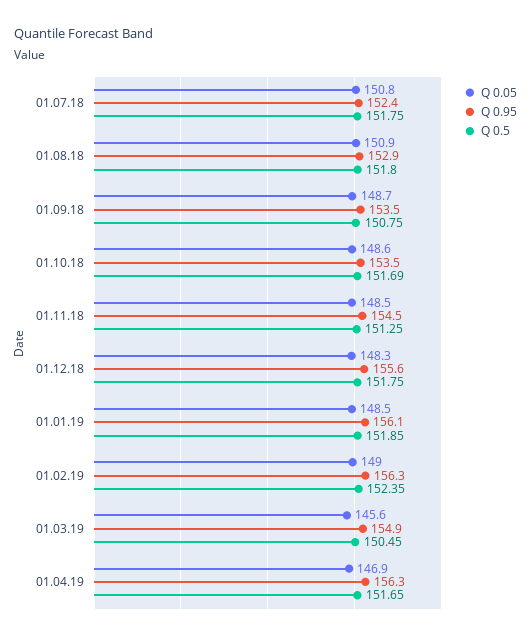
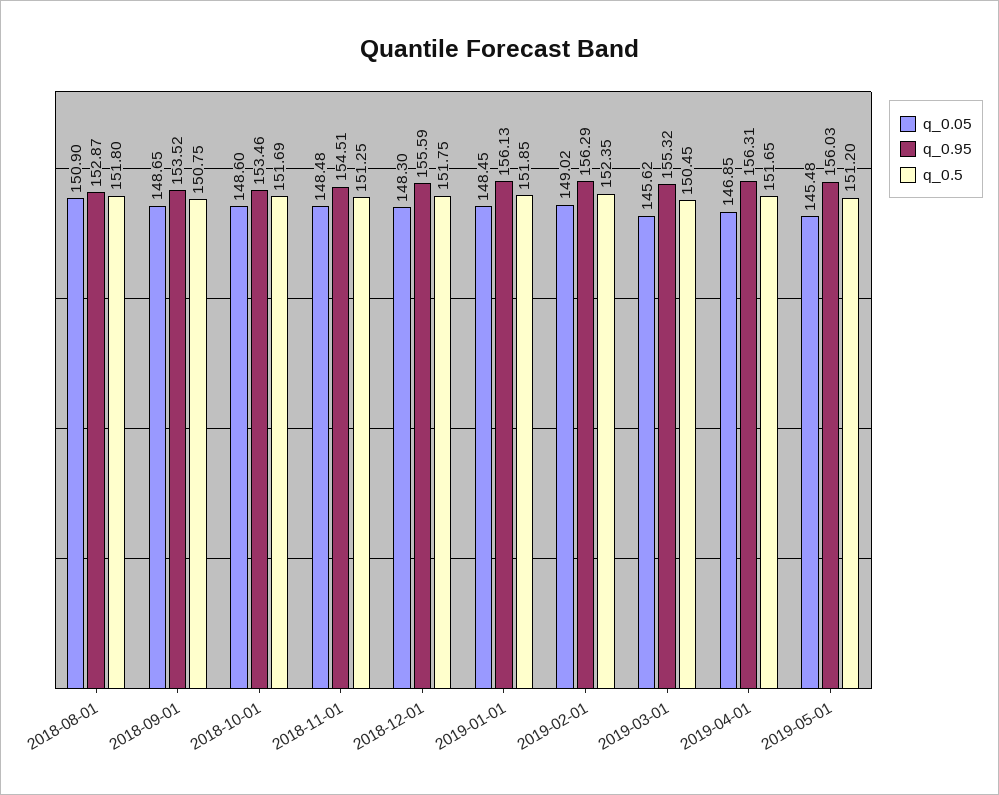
Q 0.05, 01.07.18: 150.8 -> none
Q 0.95, 01.07.18: 152.4 -> none
Q 0.5, 01.07.18: 151.75 -> none
Q 0.95, 01.03.19: 154.9 -> 155.32
Q 0.05, 2019-05-01: none -> 145.48
Q 0.95, 2019-05-01: none -> 156.03
Q 0.5, 2019-05-01: none -> 151.2

